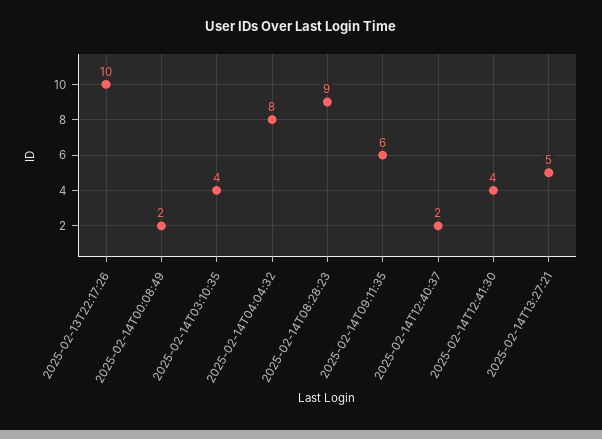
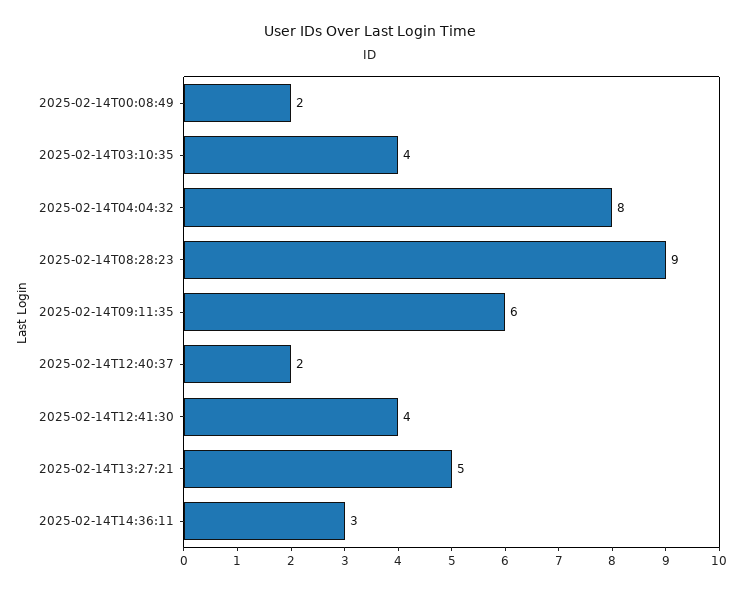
2025-02-13T22:17:26: 10 -> none
2025-02-14T14:36:11: none -> 3

